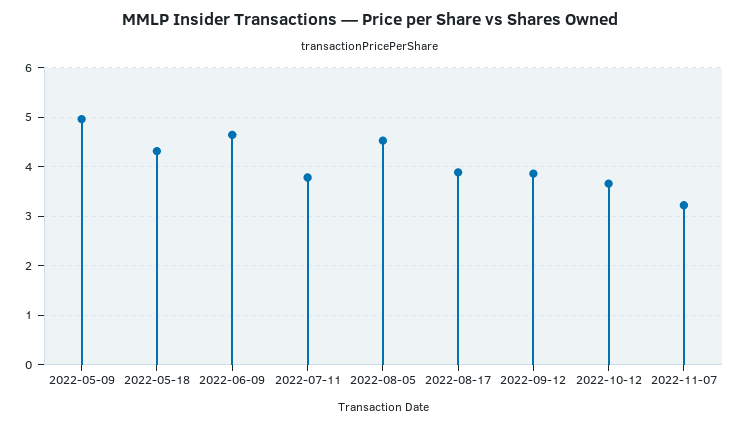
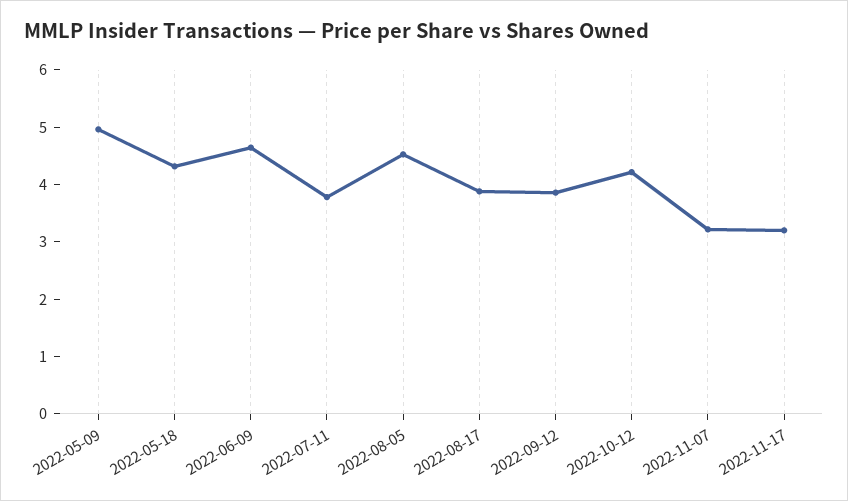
2022-10-12: 3.6 -> 4.2
2022-11-17: none -> 3.2

